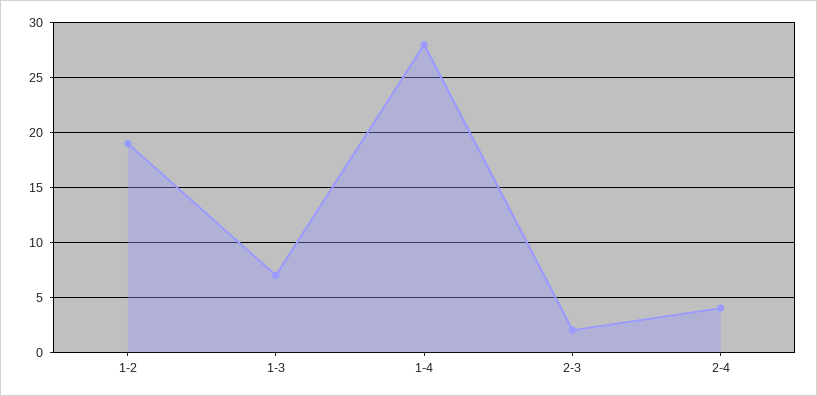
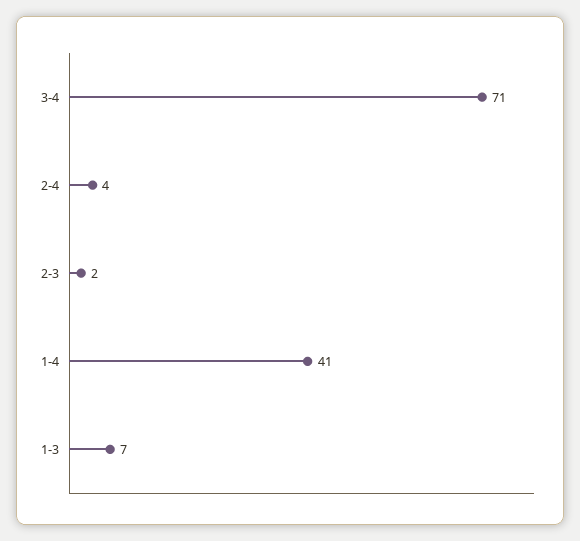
1-2: 19 -> none
1-4: 28 -> 41
3-4: none -> 71

